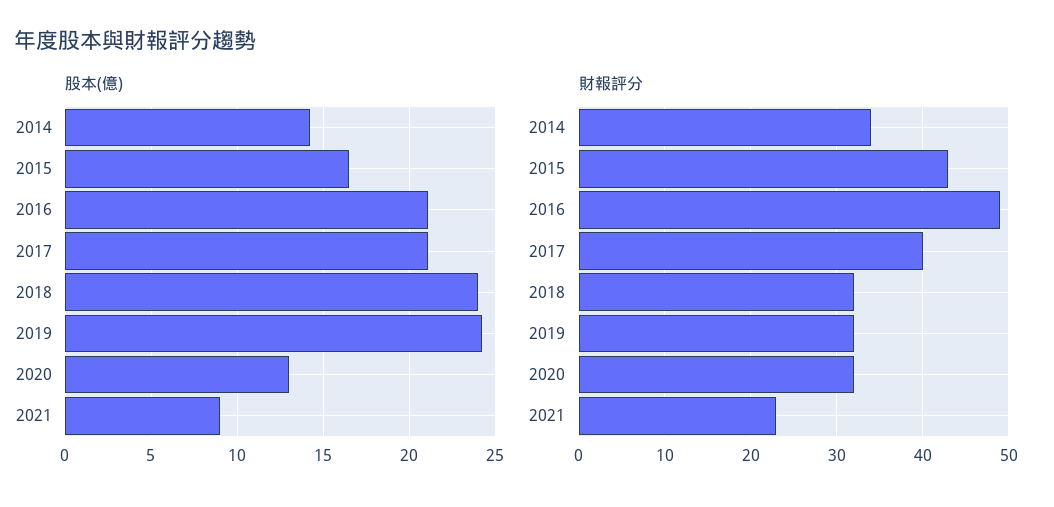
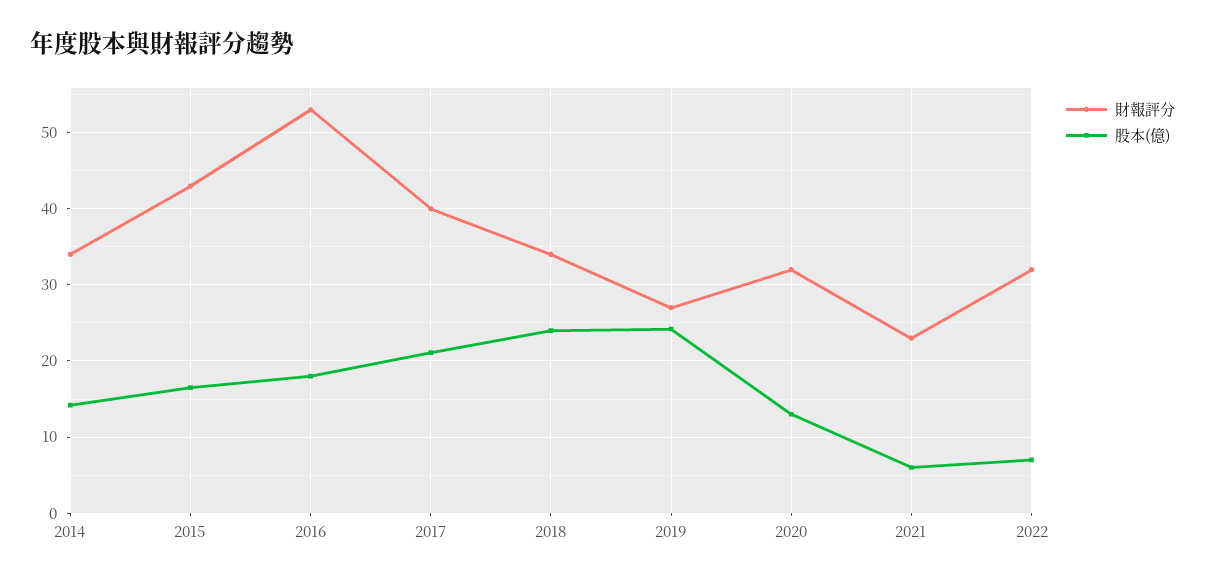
股本(億), 2016: 21 -> 18
股本(億), 2021: 9 -> 6
財報評分, 2016: 49 -> 53
財報評分, 2018: 32 -> 34
財報評分, 2019: 32 -> 27
財報評分, 2022: none -> 32
股本(億), 2022: none -> 7

